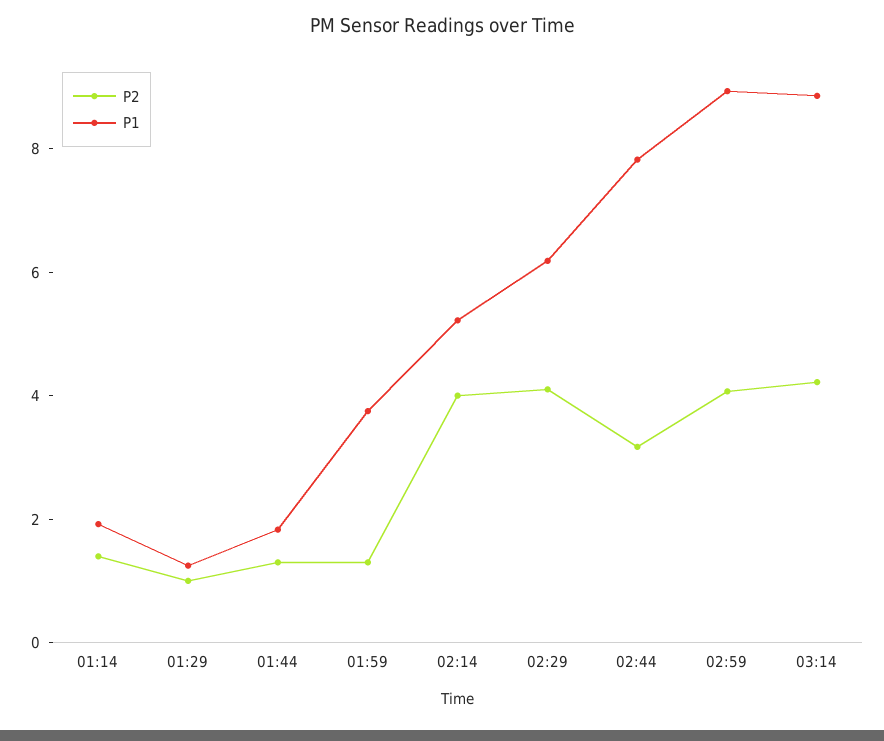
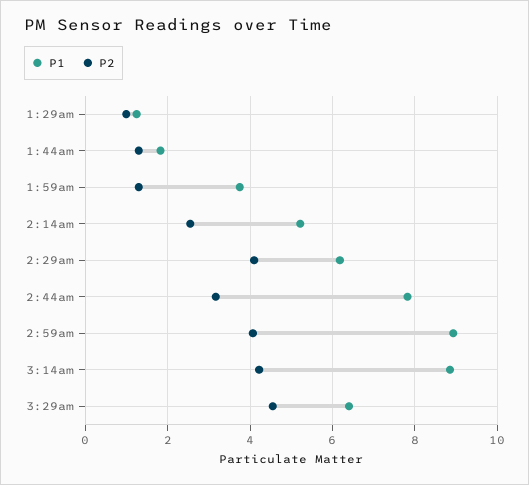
P2, 01:14: 1.5 -> none
P1, 01:14: 2 -> none
P2, 02:14: 4 -> 2.6
P1, 3:29am: none -> 6.4
P2, 3:29am: none -> 4.6

